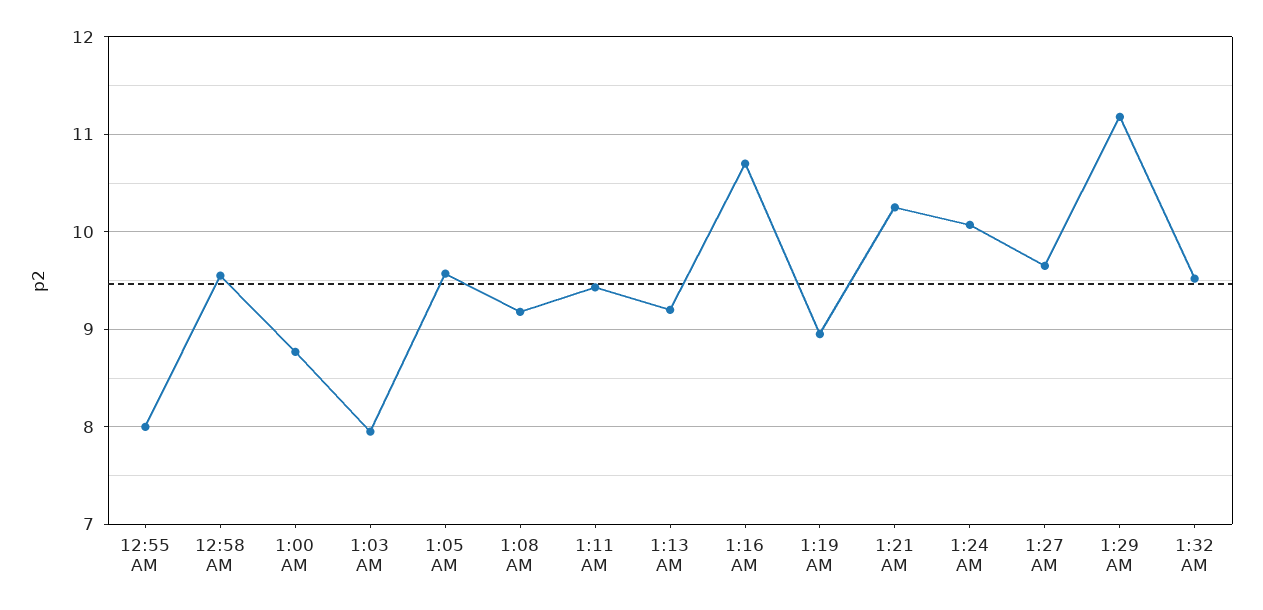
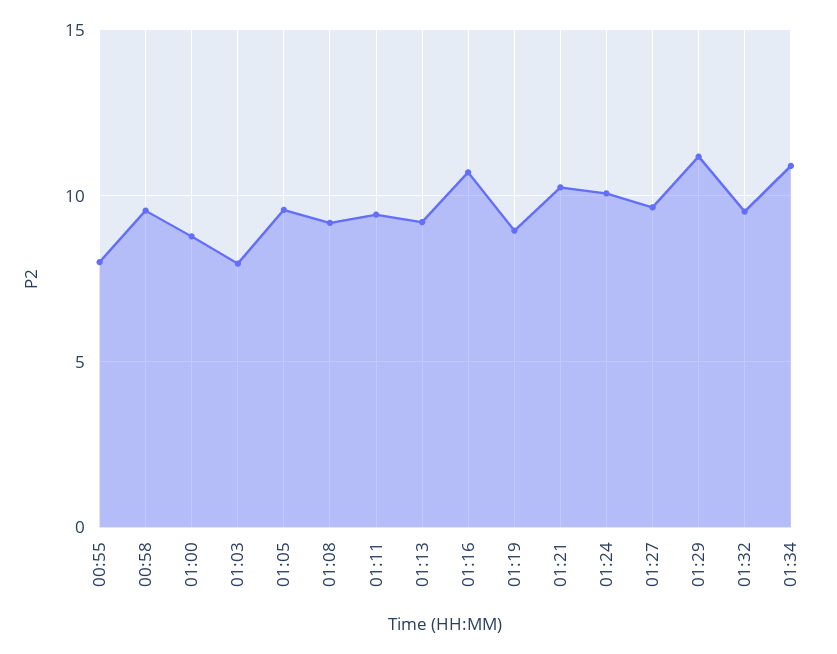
01:34: none -> 11

